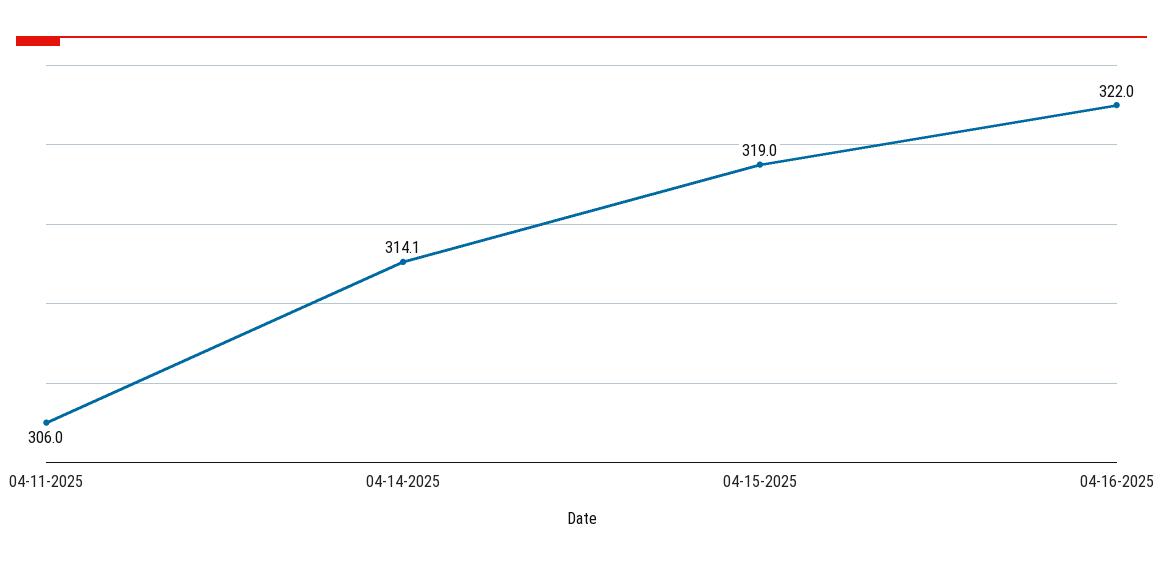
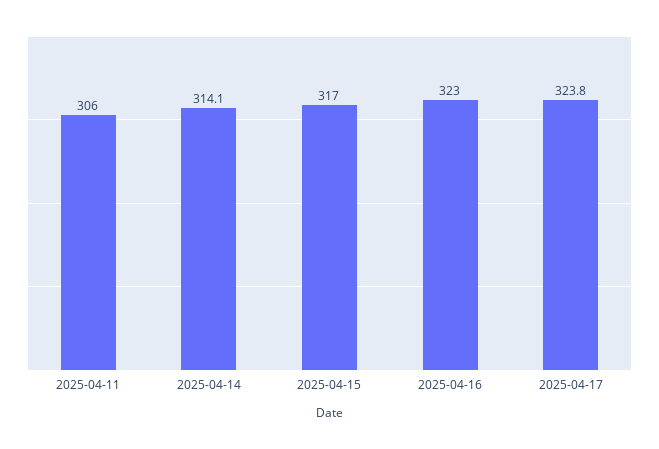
04-15-2025: 319 -> 317
04-16-2025: 322 -> 323
2025-04-17: none -> 323.8

